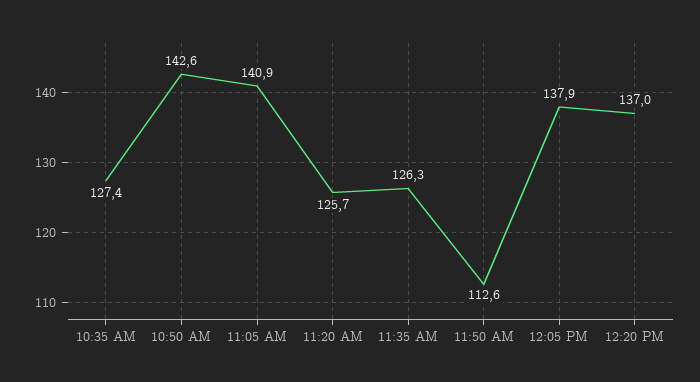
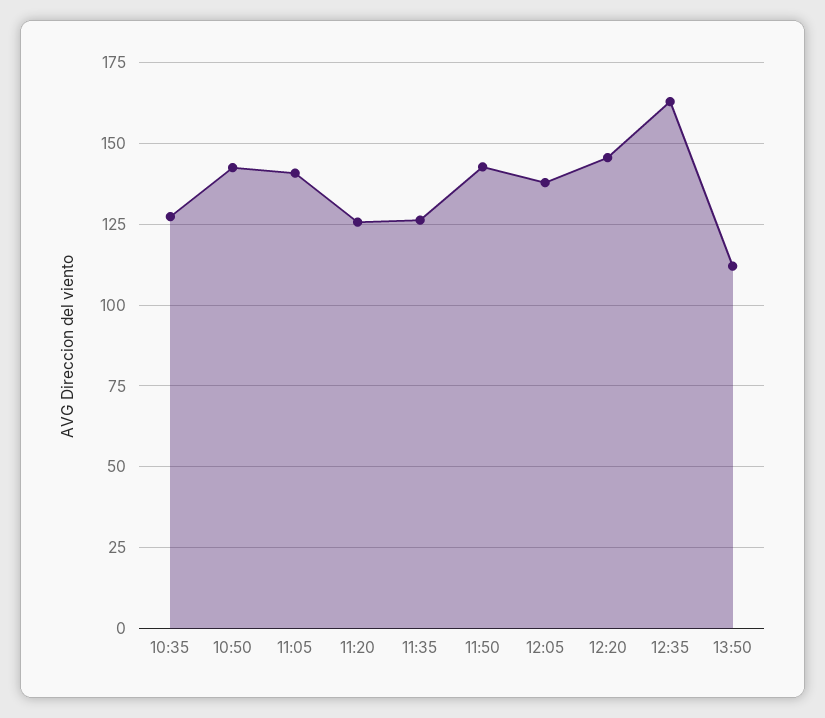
11:50 AM: 112.6 -> 142.5
12:20 PM: 137 -> 145
12:35: none -> 162.5
13:50: none -> 112.5

